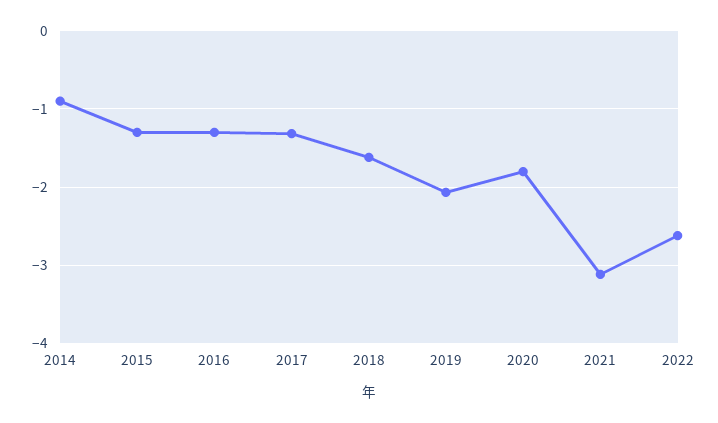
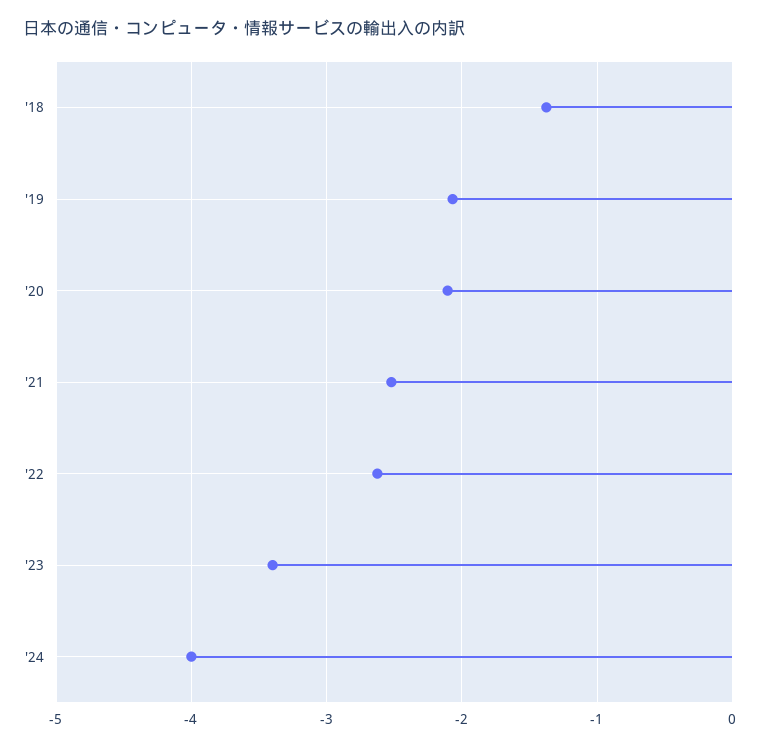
2014: -0.9 -> none
2015: -1.3 -> none
2016: -1.3 -> none
2017: -1.3 -> none
2018: -1.6 -> -1.4
2020: -1.8 -> -2.1
2021: -3.1 -> -2.5
'23: none -> -3.4
'24: none -> -4

